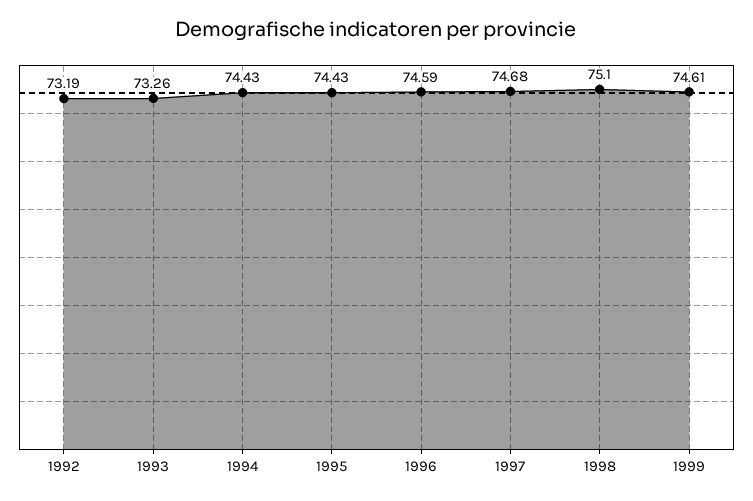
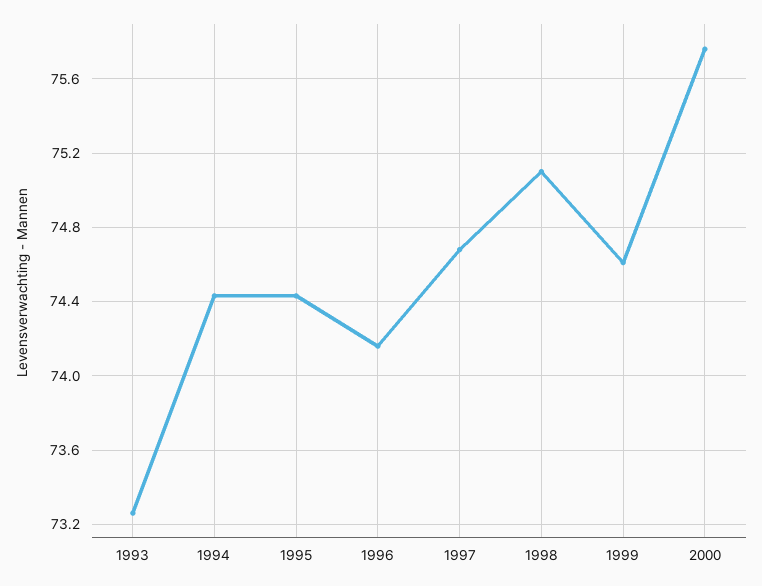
1992: 73.19 -> none
1996: 74.59 -> 74.15
2000: none -> 75.75

